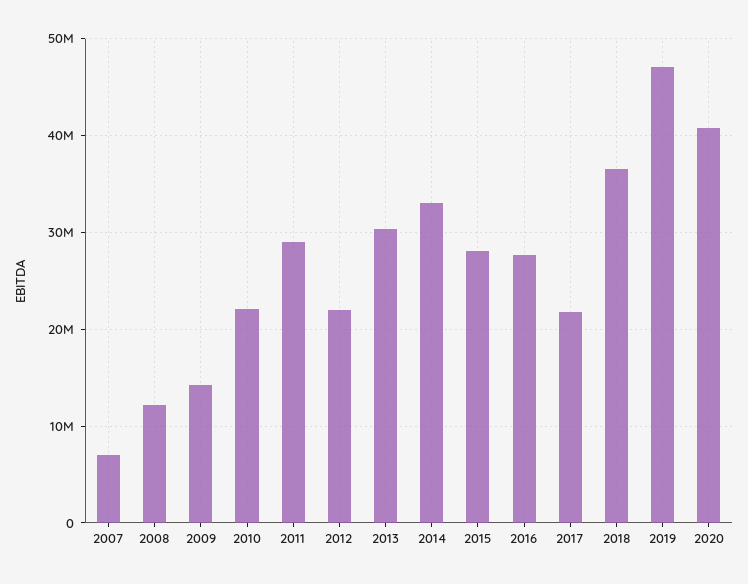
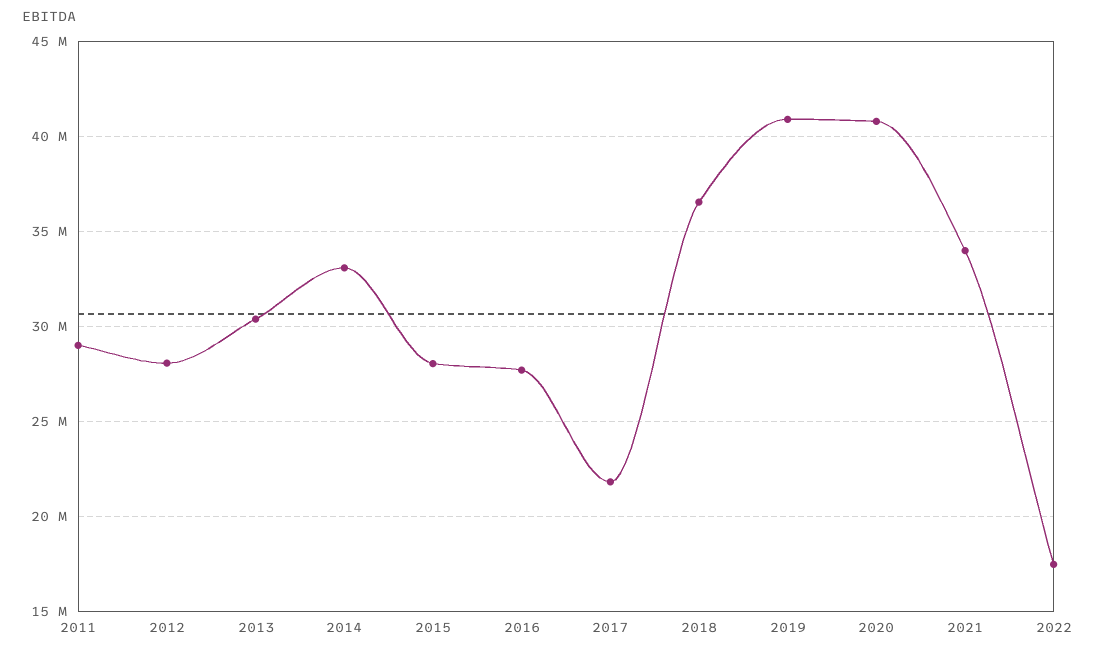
2007: 7000000 -> none
2008: 12000000 -> none
2009: 14000000 -> none
2010: 22000000 -> none
2012: 22000000 -> 28000000
2019: 47000000 -> 41000000
2021: none -> 34000000
2022: none -> 17500000

